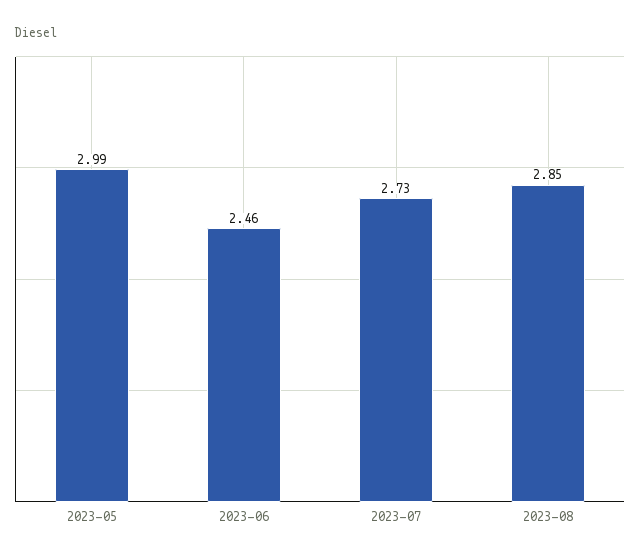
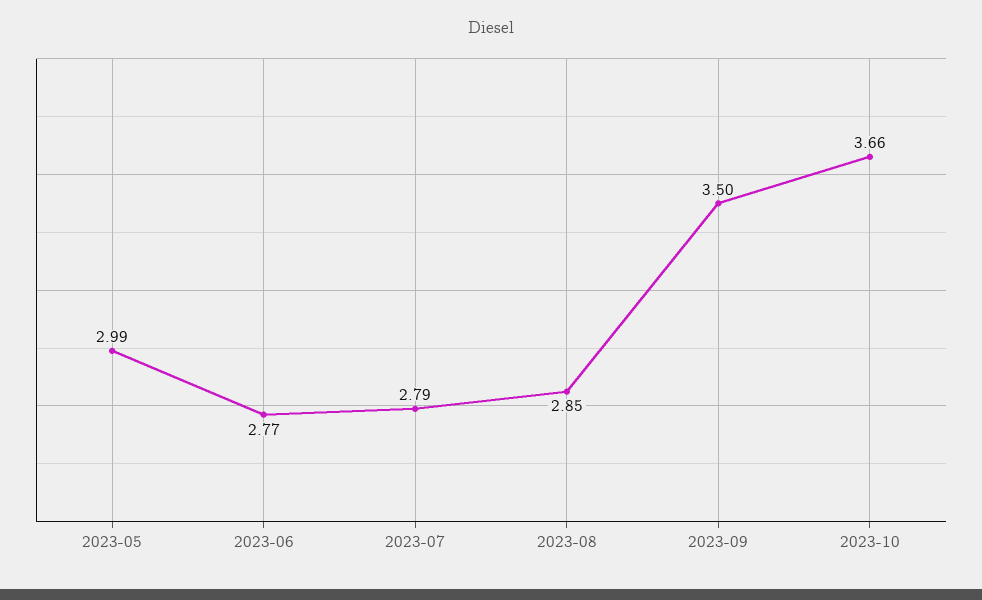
2023-06: 2.46 -> 2.77
2023-07: 2.73 -> 2.79
2023-09: none -> 3.5
2023-10: none -> 3.66

